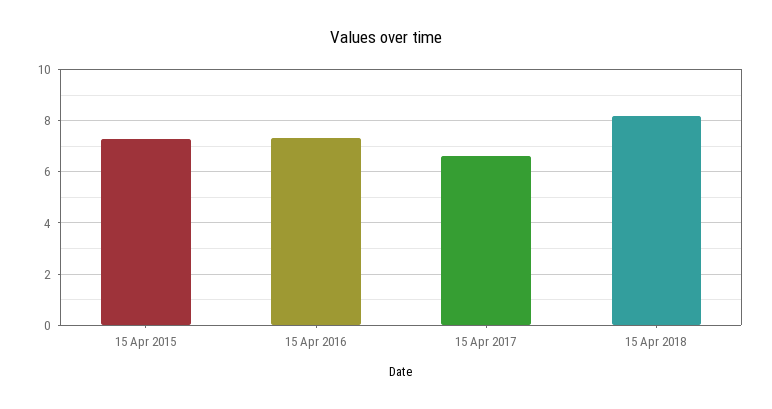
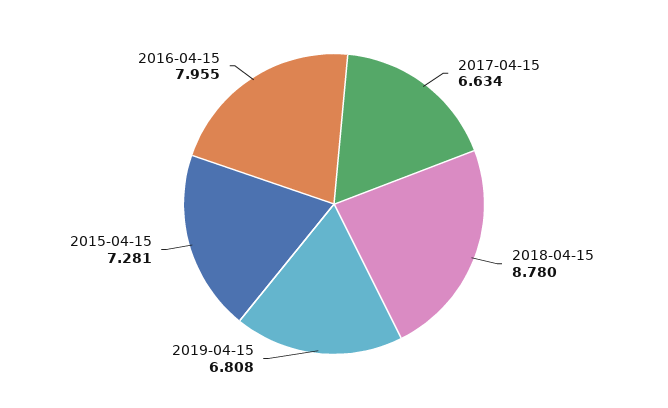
15 Apr 2016: 7.25 -> 7.955
15 Apr 2018: 8.25 -> 8.78
2019-04-15: none -> 6.808

